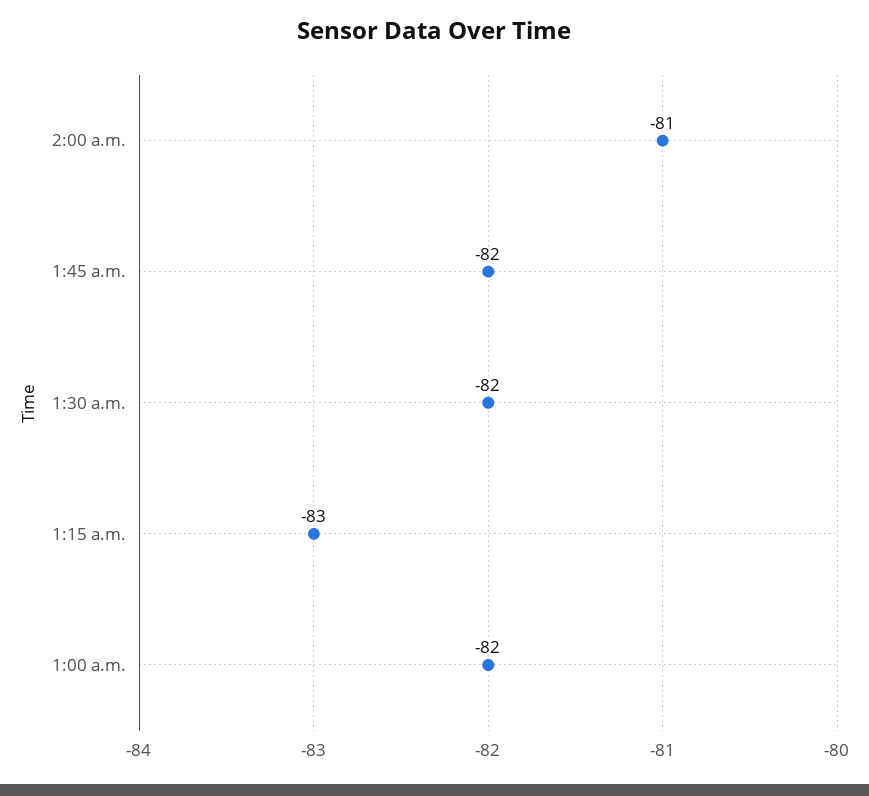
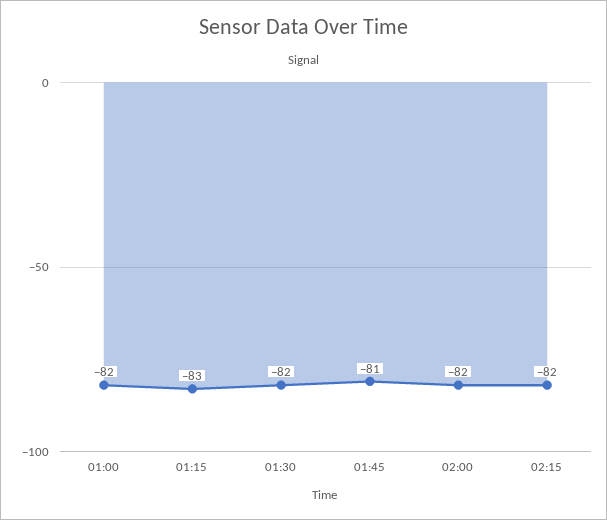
2:00 a.m.: -81 -> -82
1:45 a.m.: -82 -> -81
02:15: none -> -82

